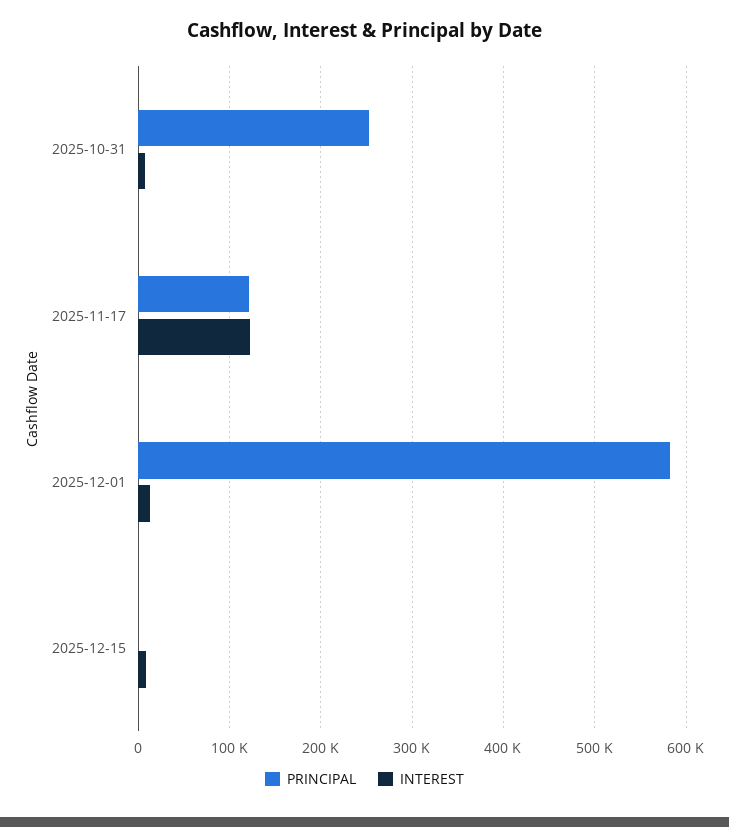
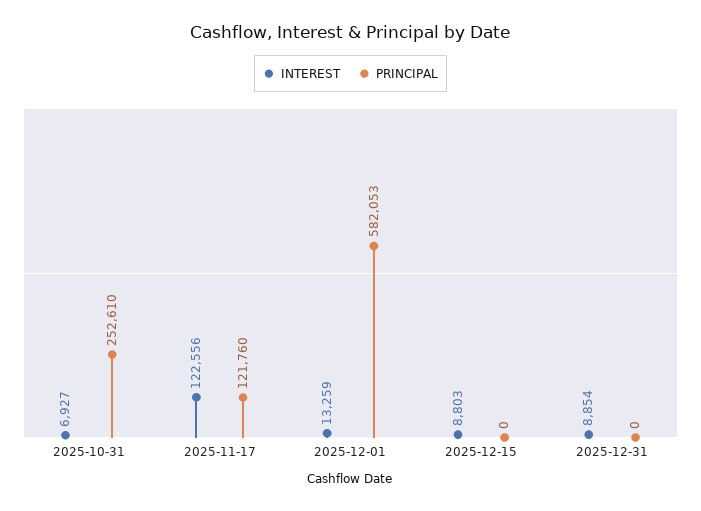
INTEREST, 2025-12-31: none -> 8854
PRINCIPAL, 2025-12-31: none -> 0

